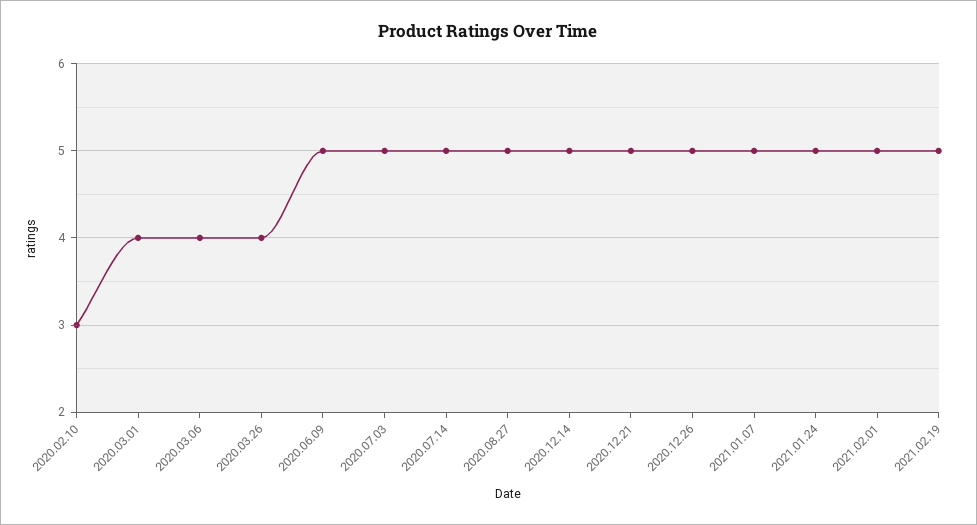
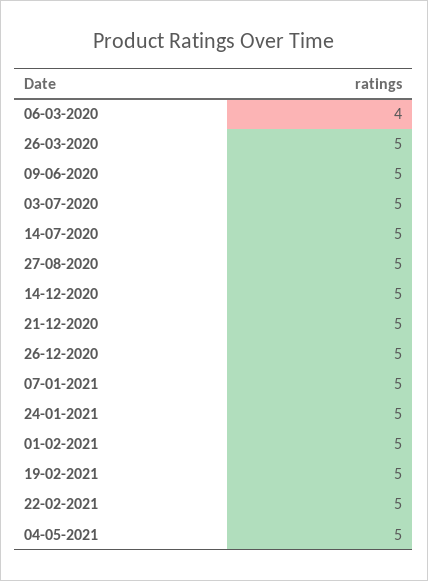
2020.02.10: 3 -> none
2020.03.01: 4 -> none
2020.03.26: 4 -> 5
22-02-2021: none -> 5
04-05-2021: none -> 5

